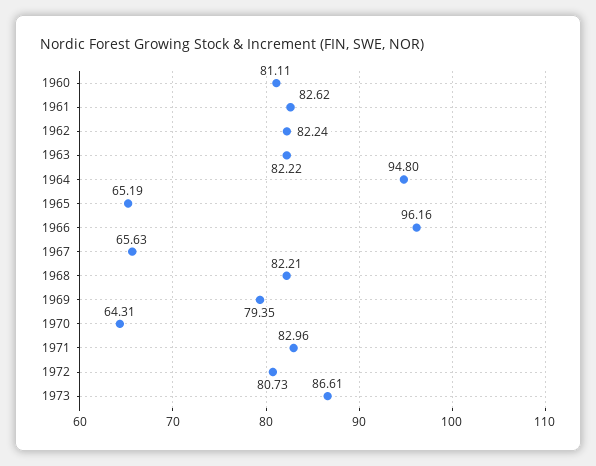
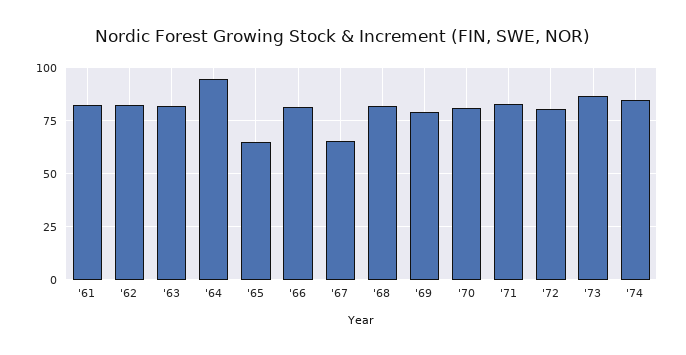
1960: 81.11 -> none
1966: 96.16 -> 80
1970: 64.31 -> 80
'74: none -> 85

